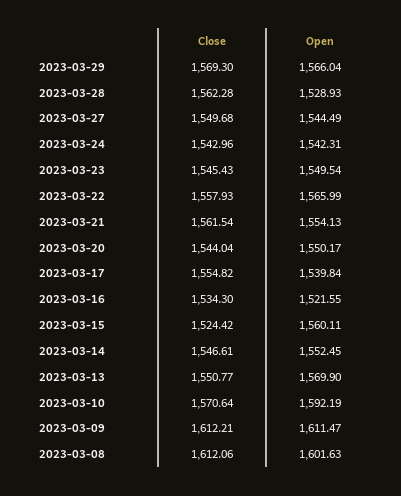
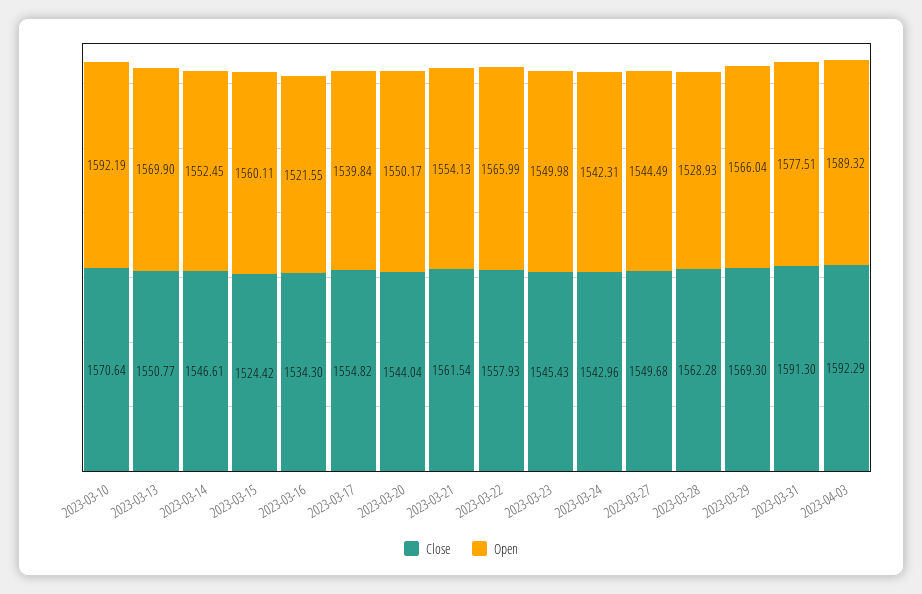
Open, 2023-03-23: 1549.54 -> 1549.98
Close, 2023-03-09: 1612.21 -> none
Open, 2023-03-09: 1611.47 -> none
Close, 2023-03-08: 1612.06 -> none
Open, 2023-03-08: 1601.63 -> none
Close, 2023-03-31: none -> 1591.3
Open, 2023-03-31: none -> 1577.51
Close, 2023-04-03: none -> 1592.29
Open, 2023-04-03: none -> 1589.32

